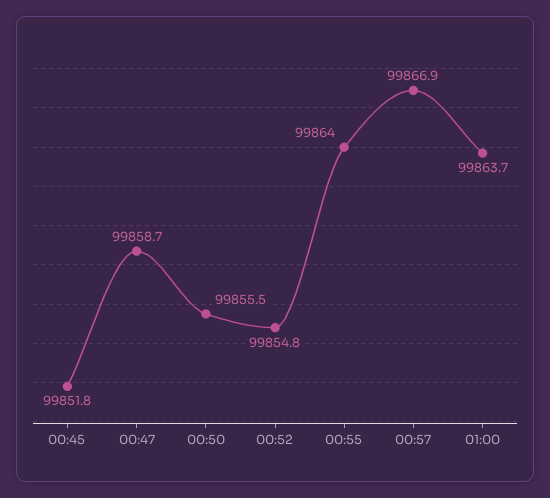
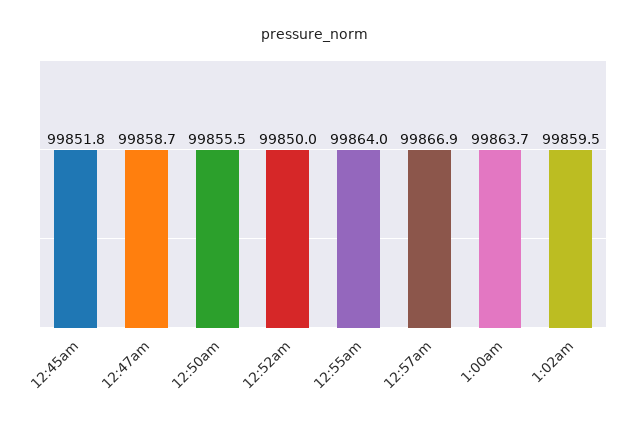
00:52: 99854.8 -> 99850
1:02am: none -> 99859.5

